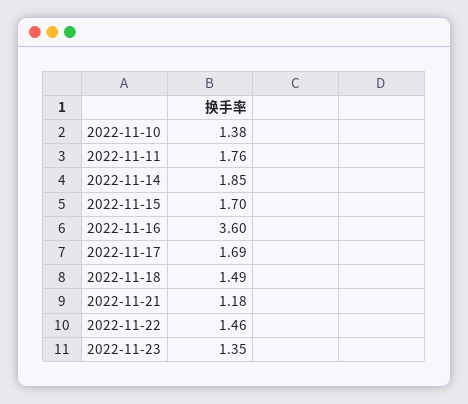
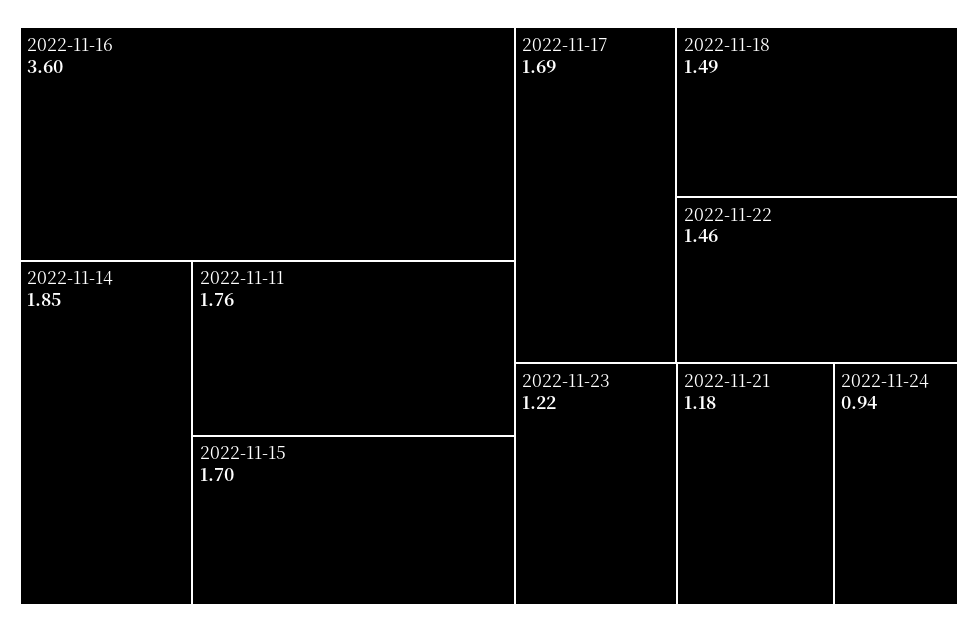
2022-11-10: 1.38 -> none
2022-11-23: 1.35 -> 1.22
2022-11-24: none -> 0.94

